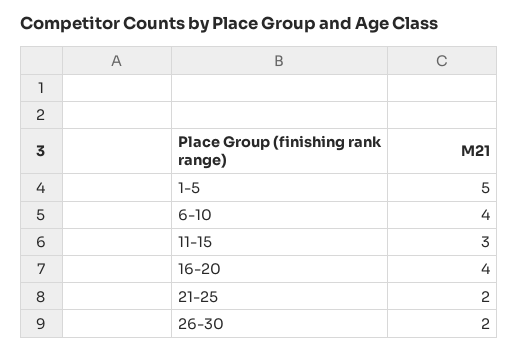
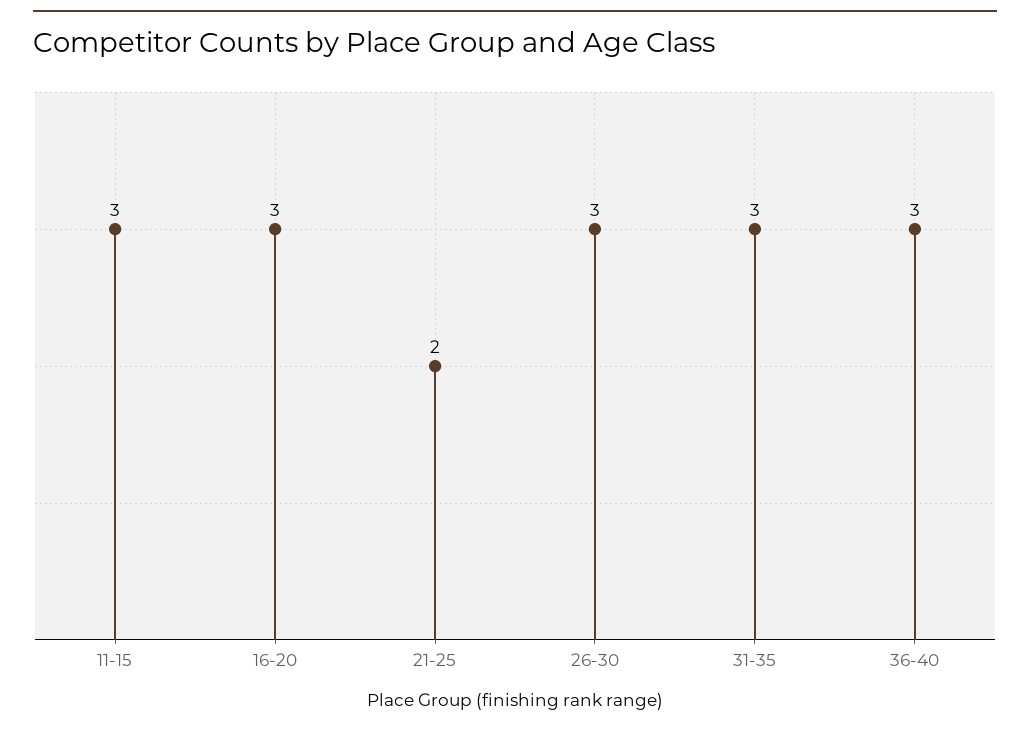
1-5: 5 -> none
6-10: 4 -> none
16-20: 4 -> 3
26-30: 2 -> 3
31-35: none -> 3
36-40: none -> 3

